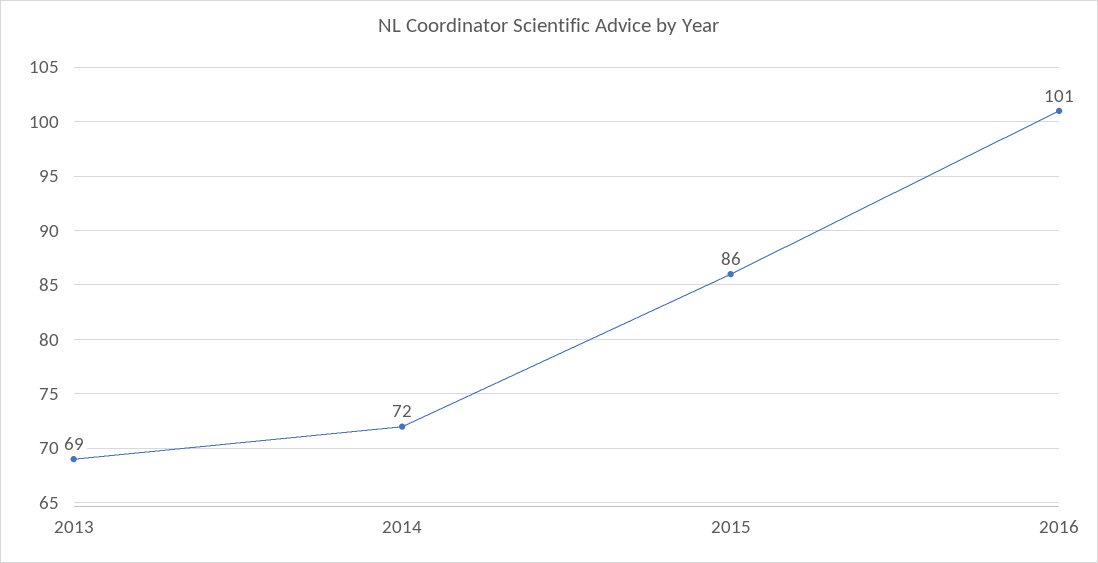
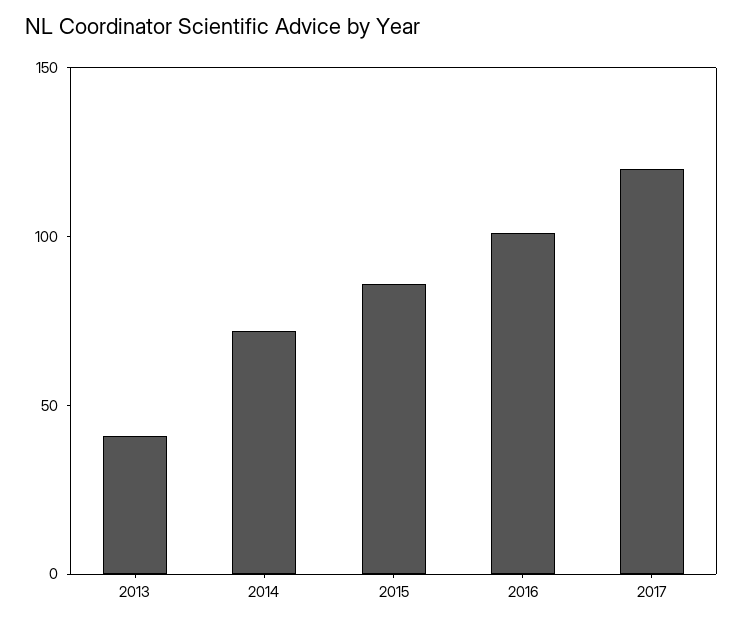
2013: 69 -> 40
2017: none -> 120

